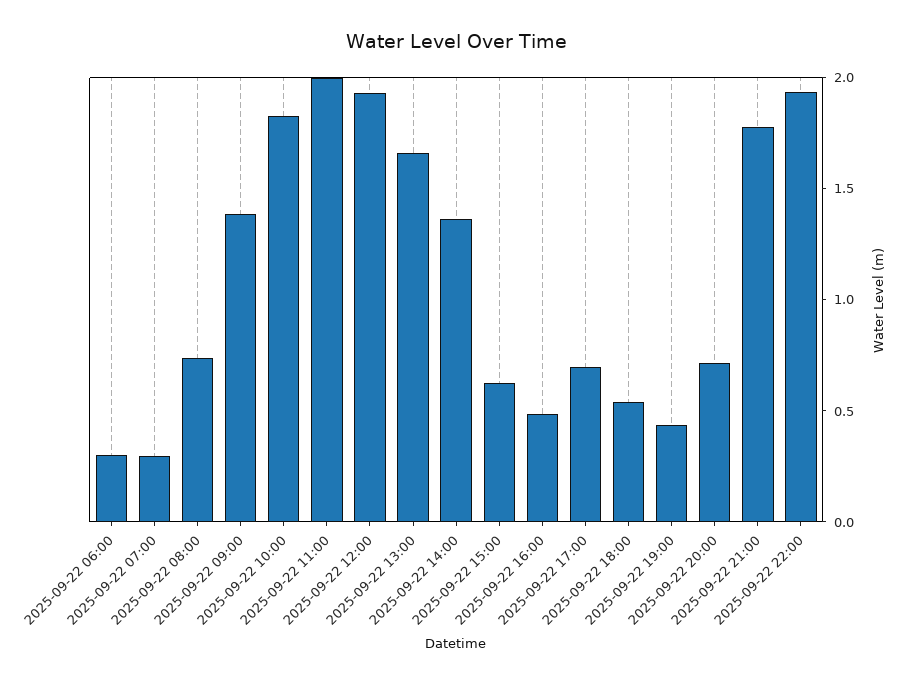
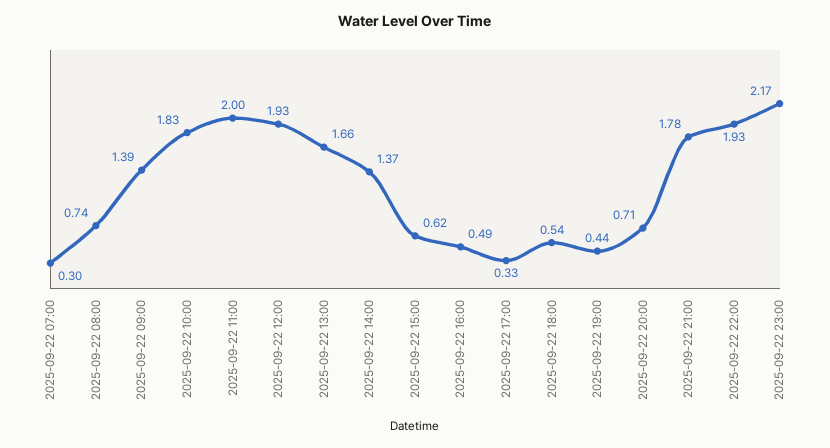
2025-09-22 06:00: 0.3 -> none
2025-09-22 17:00: 0.7 -> 0.33
2025-09-22 23:00: none -> 2.17

